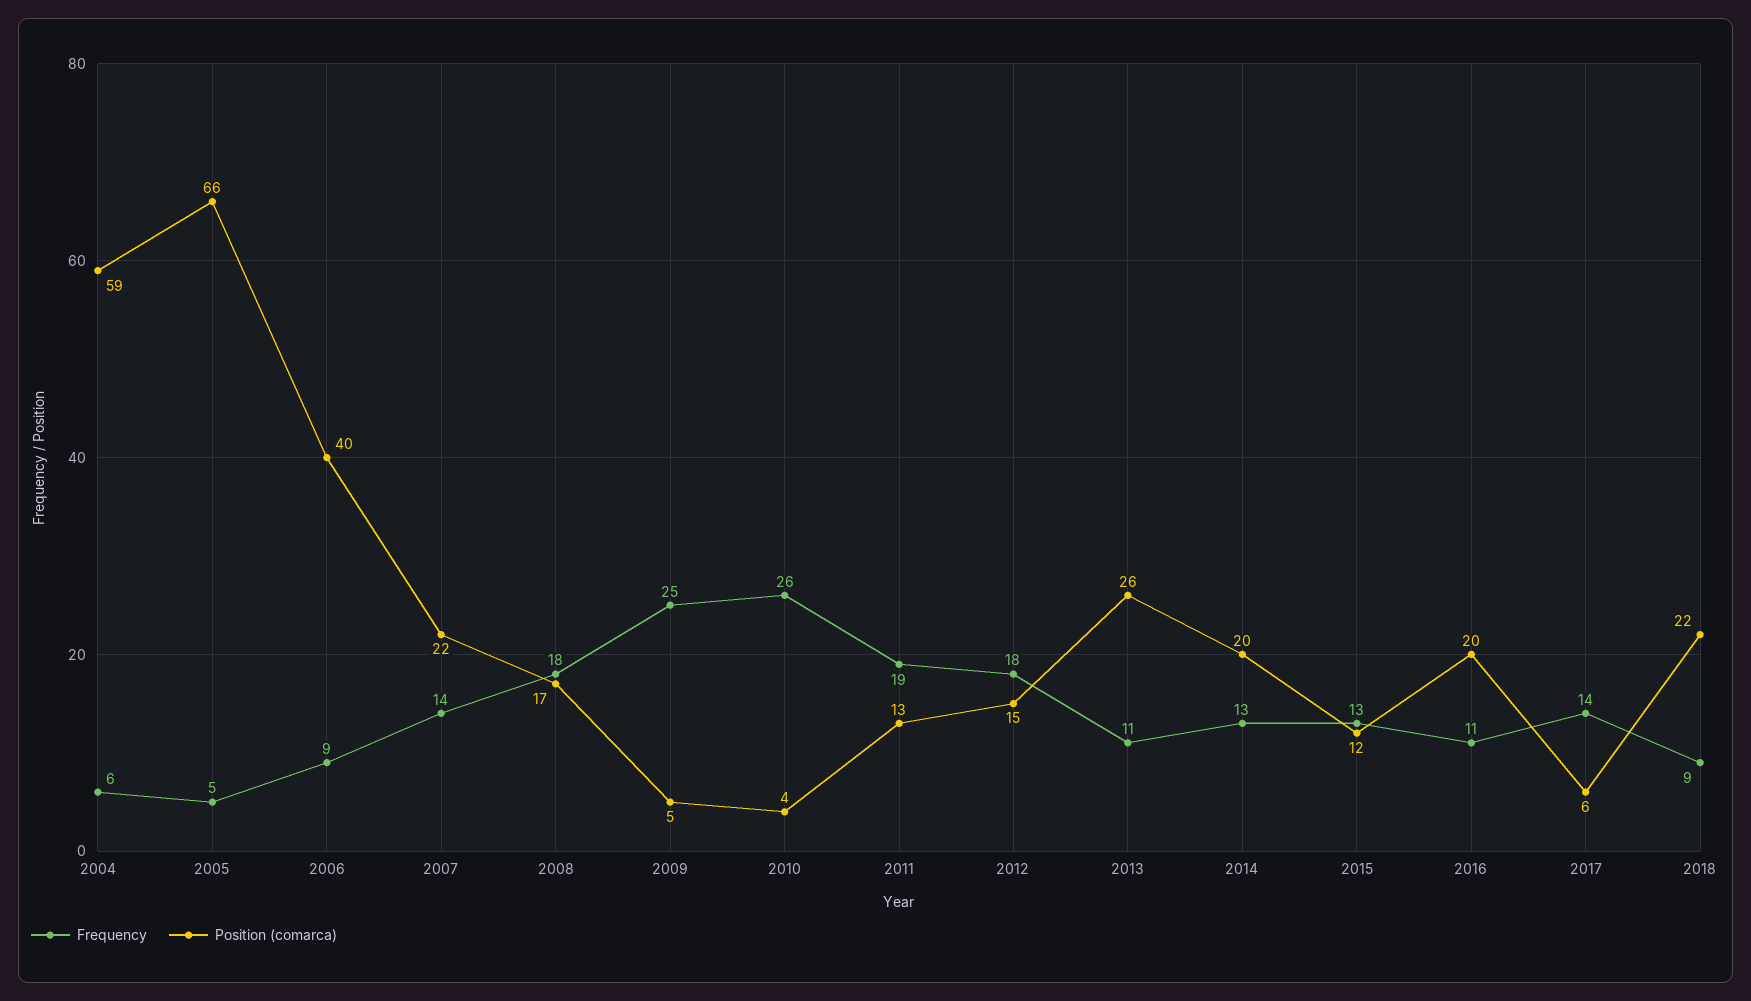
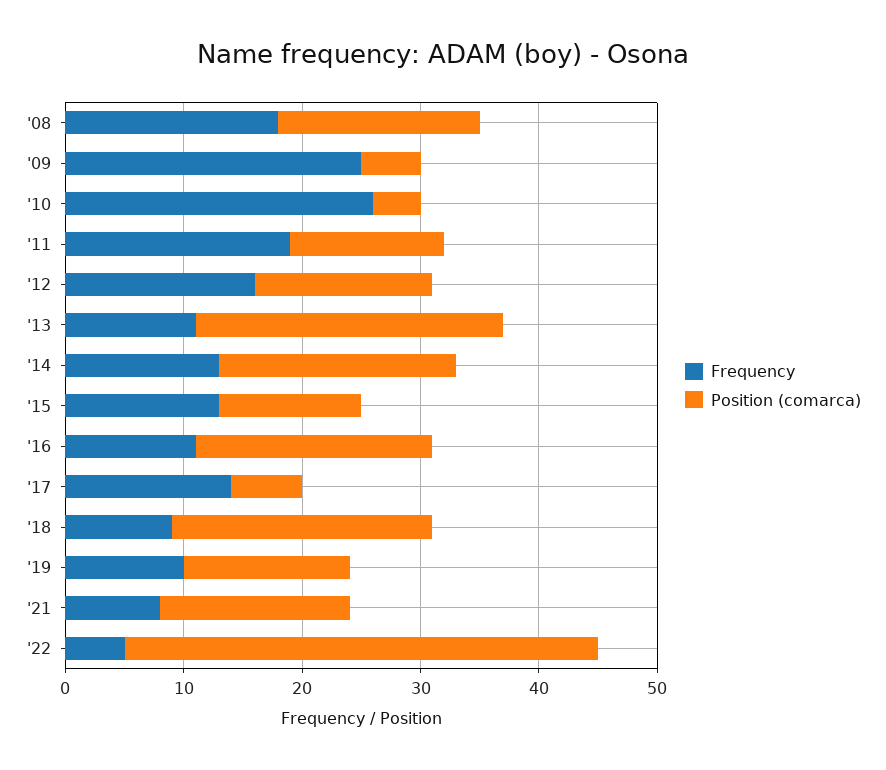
Frequency, 2004: 6 -> none
Position (comarca), 2004: 59 -> none
Frequency, 2005: 5 -> none
Position (comarca), 2005: 66 -> none
Frequency, 2006: 9 -> none
Position (comarca), 2006: 40 -> none
Frequency, 2007: 14 -> none
Position (comarca), 2007: 22 -> none
Frequency, 2012: 18 -> 16
Frequency, '19: none -> 10
Position (comarca), '19: none -> 14
Frequency, '21: none -> 8
Position (comarca), '21: none -> 16
Frequency, '22: none -> 5
Position (comarca), '22: none -> 40

